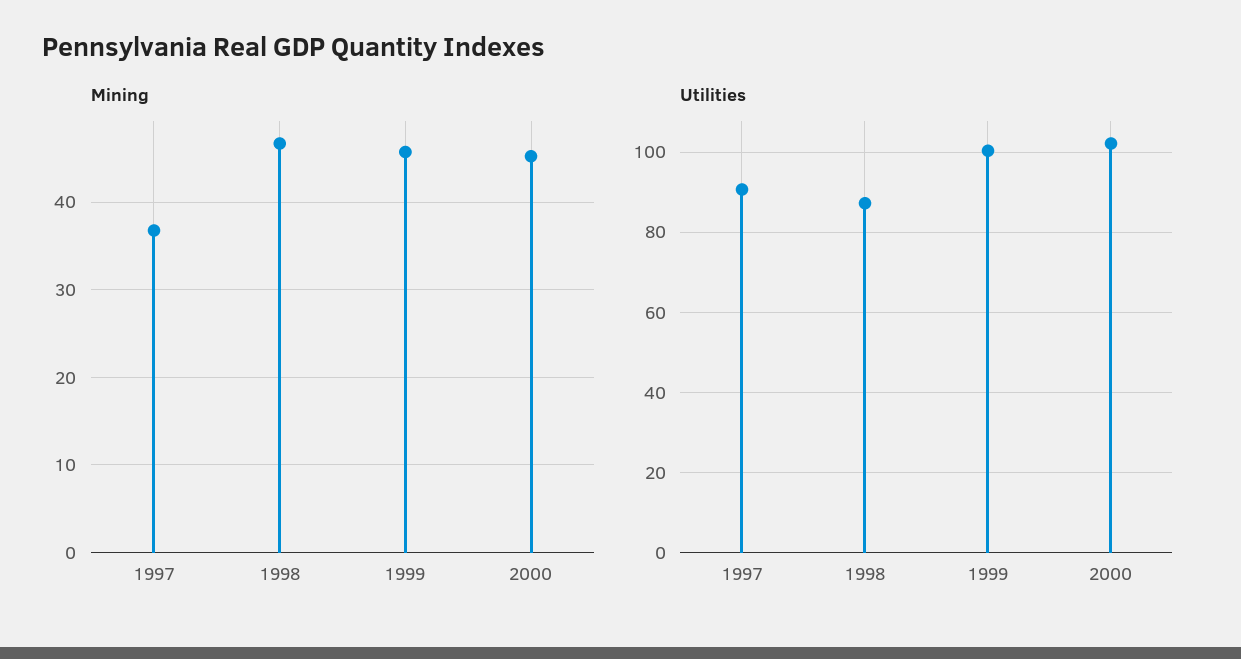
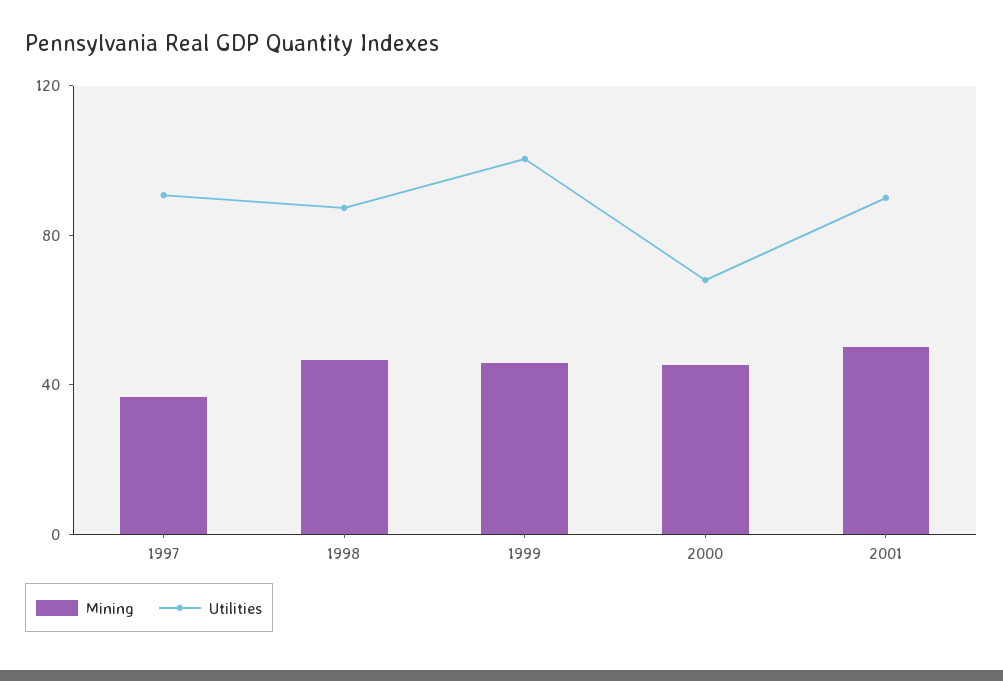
Utilities, 2000: 102 -> 70
Mining, 2001: none -> 50
Utilities, 2001: none -> 90

